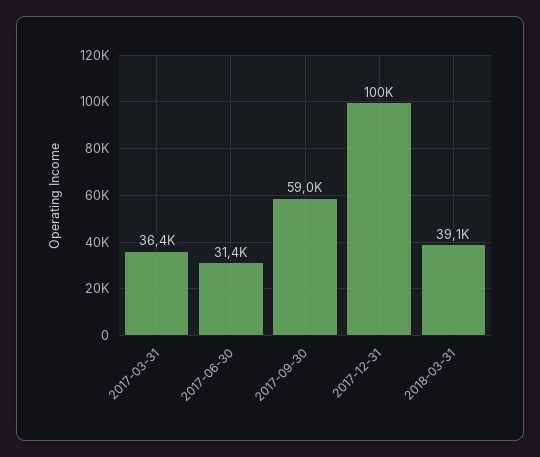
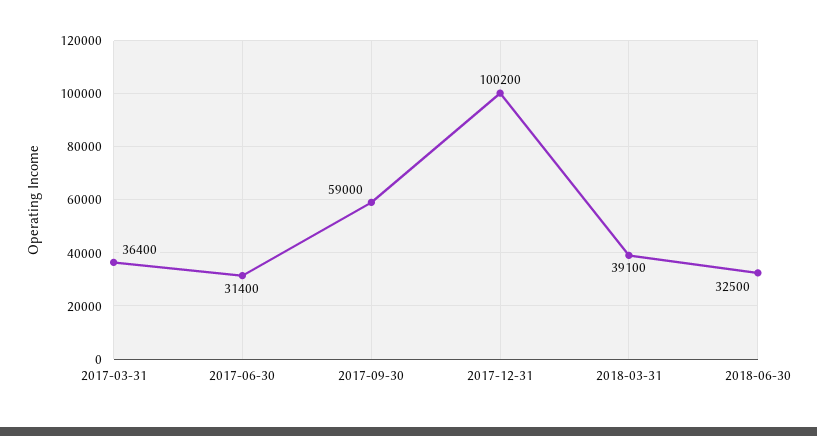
2018-06-30: none -> 32500

